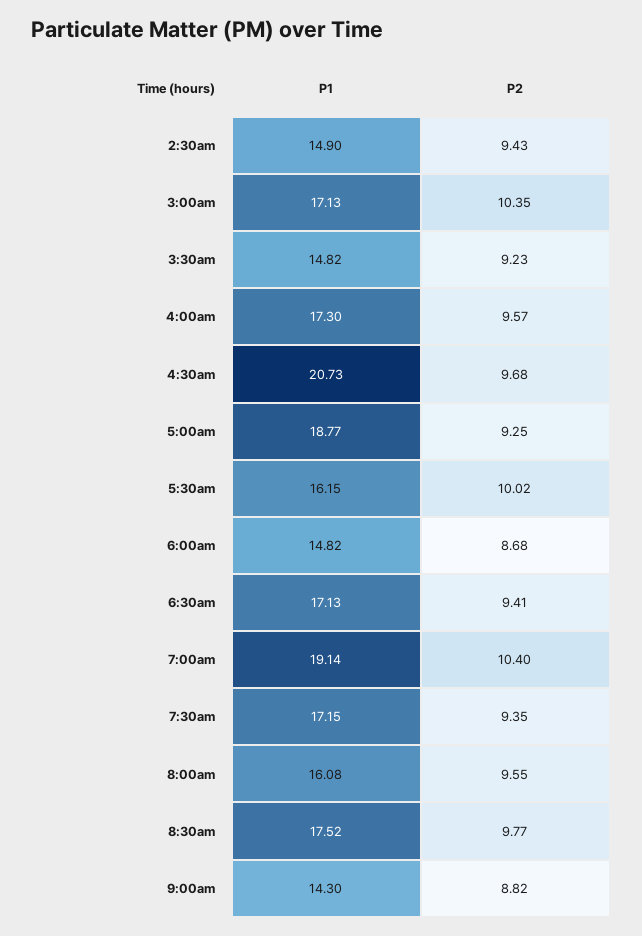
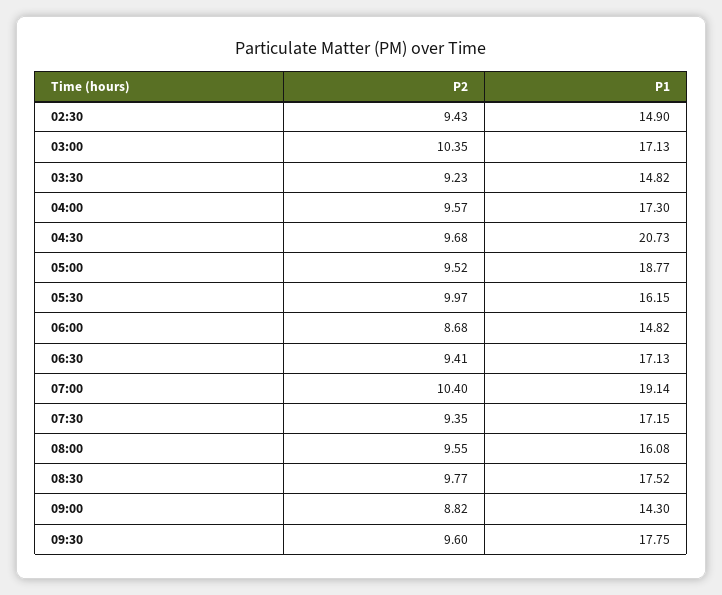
P2, 5:00am: 9.25 -> 9.52
P2, 5:30am: 10.02 -> 9.97
P2, 09:30: none -> 9.6
P1, 09:30: none -> 17.75

